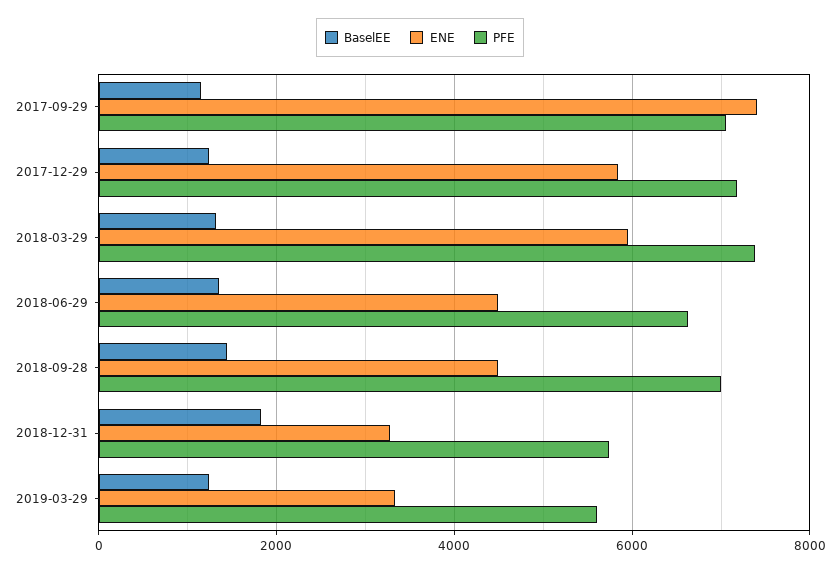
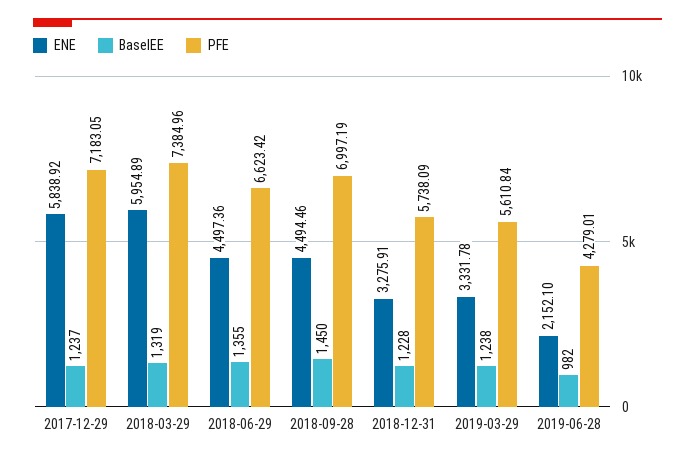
BaselEE, 2017-09-29: 1200 -> none
ENE, 2017-09-29: 7400 -> none
PFE, 2017-09-29: 7000 -> none
BaselEE, 2018-12-31: 1800 -> 1228
ENE, 2019-06-28: none -> 2152.1
BaselEE, 2019-06-28: none -> 982
PFE, 2019-06-28: none -> 4279.01

